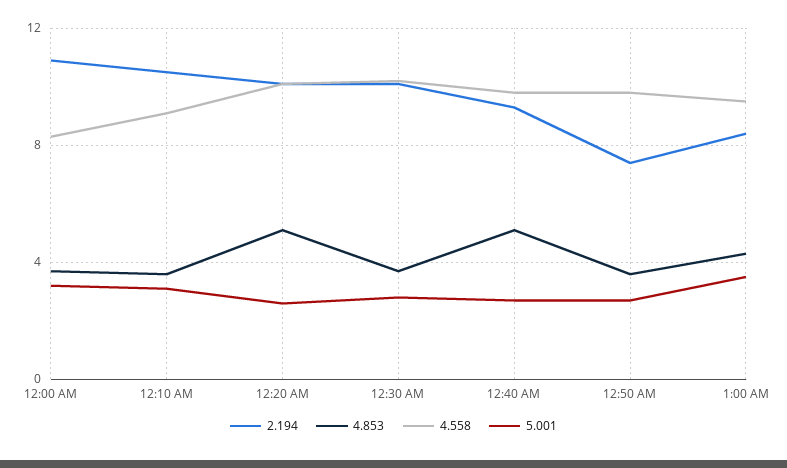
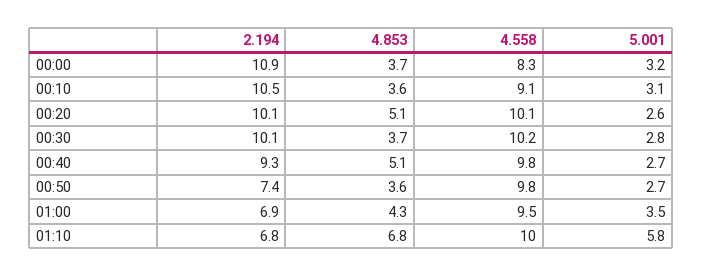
2.194, 1:00 AM: 8.5 -> 6.9
2.194, 01:10: none -> 6.8
4.853, 01:10: none -> 6.8
4.558, 01:10: none -> 10
5.001, 01:10: none -> 5.8

